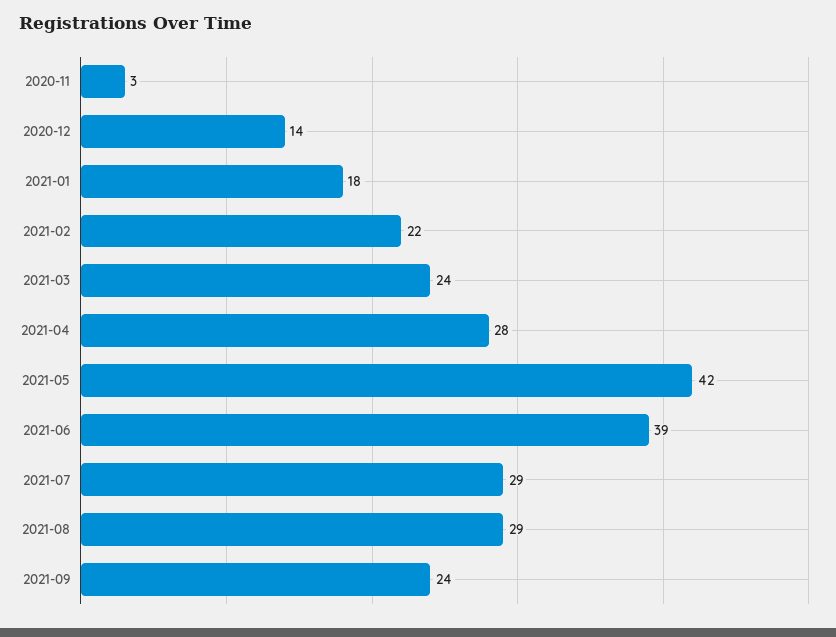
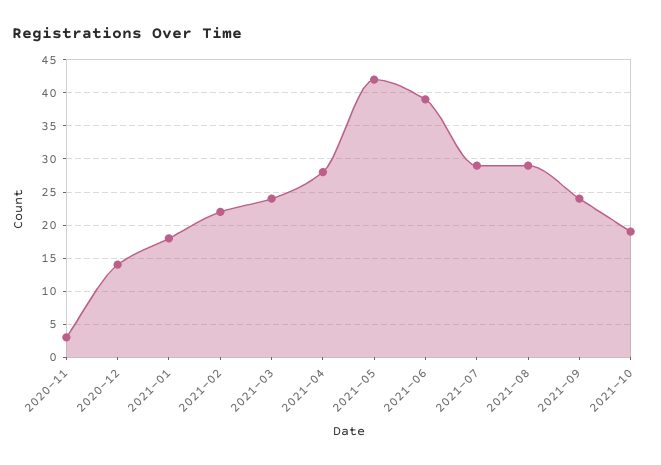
2021-10: none -> 19

